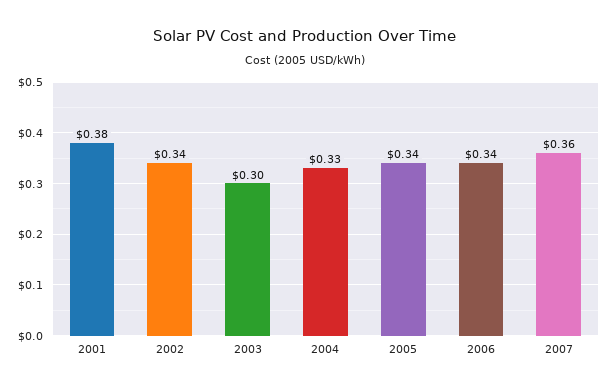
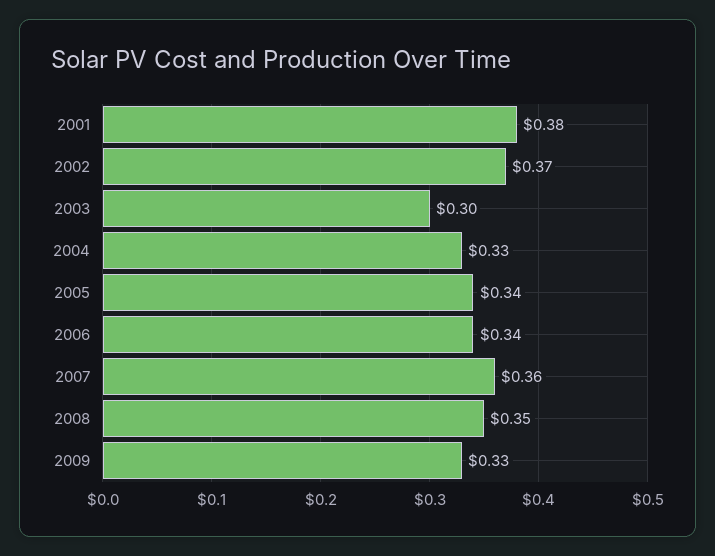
2002: 0.34 -> 0.37
2008: none -> 0.35
2009: none -> 0.33

